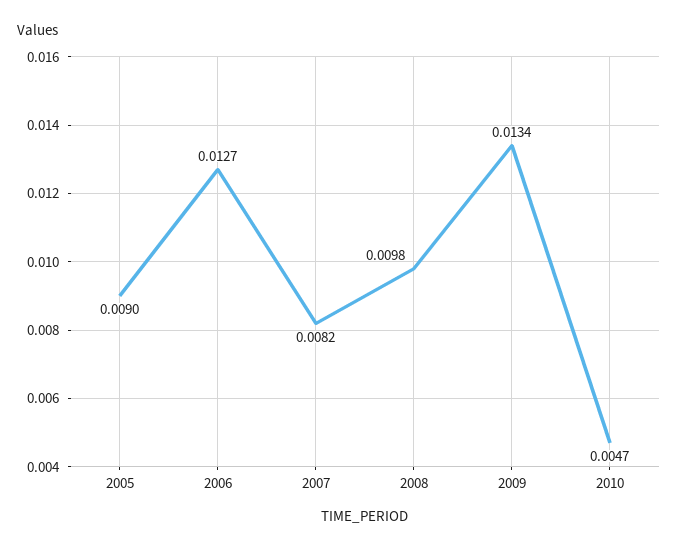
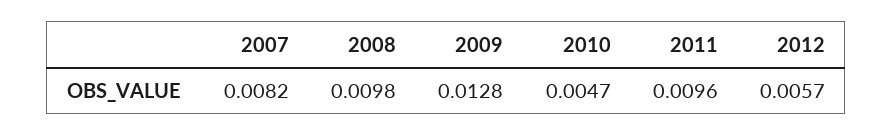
2005: 0.009 -> none
2006: 0.0127 -> none
2009: 0.0134 -> 0.0128
2011: none -> 0.0096
2012: none -> 0.0057

